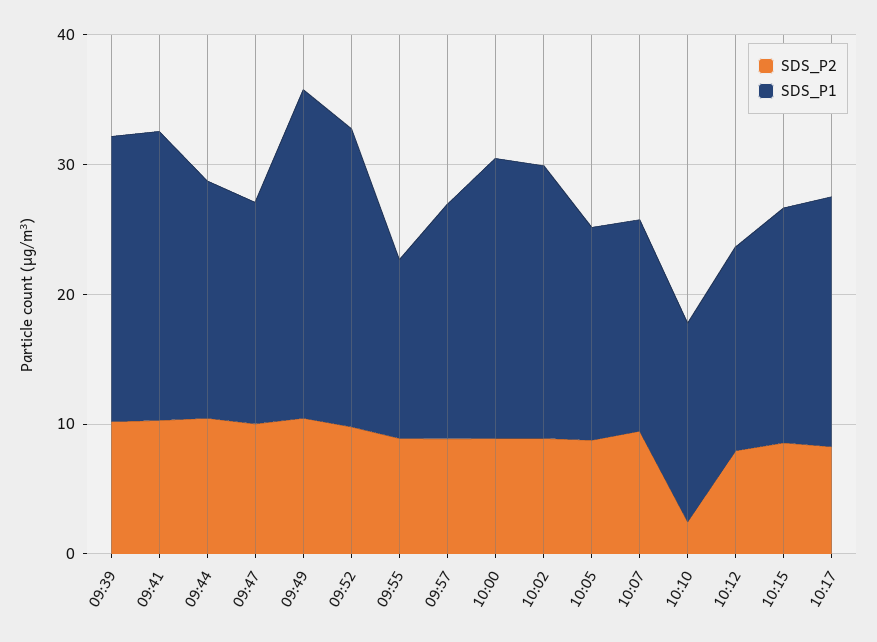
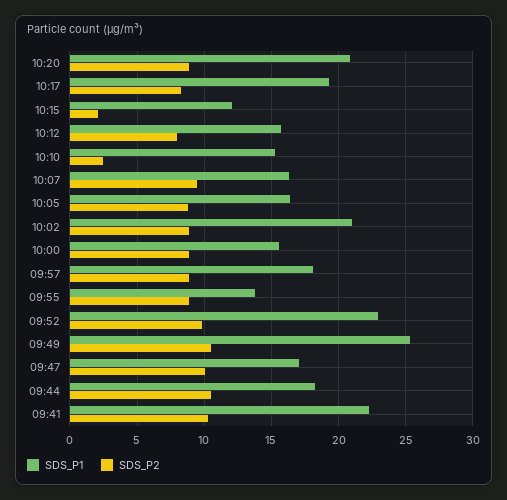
SDS_P2, 09:39: 10 -> none
SDS_P1, 09:39: 22 -> none
SDS_P1, 10:00: 22 -> 15.5
SDS_P2, 10:15: 8 -> 2
SDS_P1, 10:15: 18 -> 12
SDS_P1, 10:20: none -> 21
SDS_P2, 10:20: none -> 9

